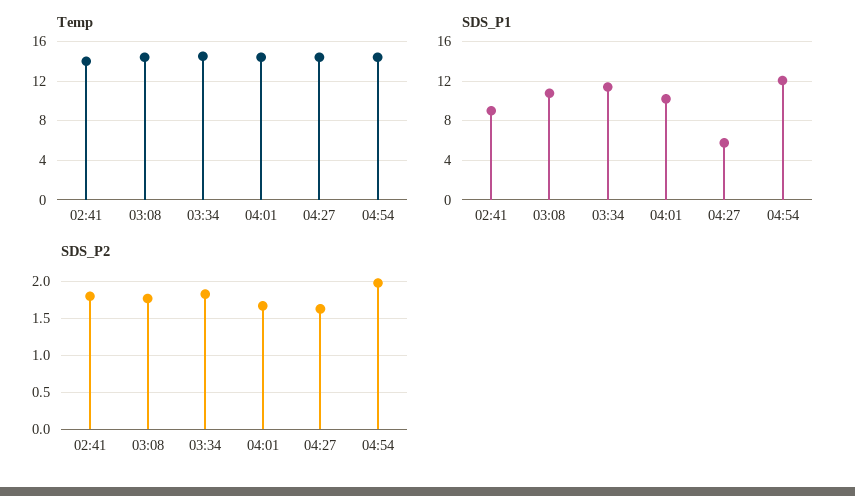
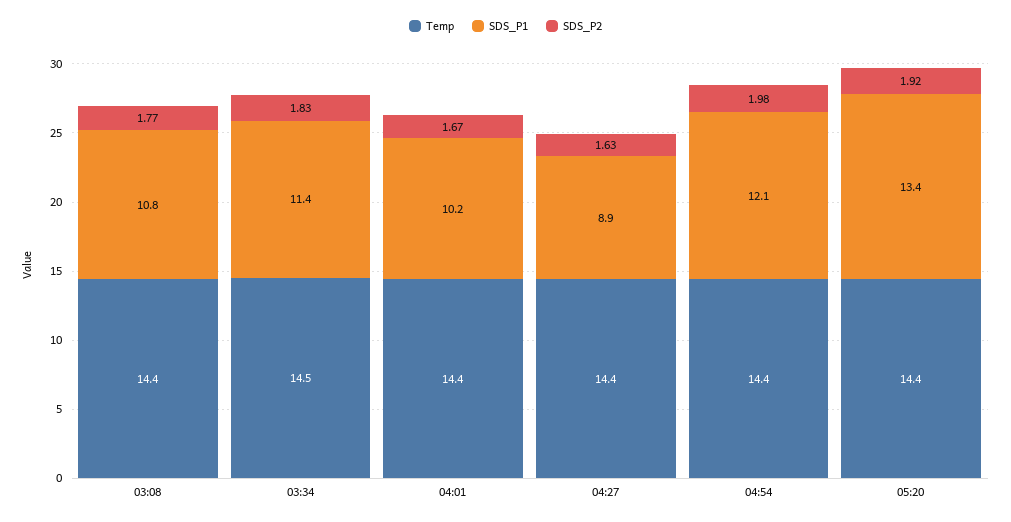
Temp, 02:41: 14 -> none
SDS_P1, 02:41: 9 -> none
SDS_P1, 04:27: 6 -> 8.9
SDS_P2, 02:41: 1.8 -> none
Temp, 05:20: none -> 14.4
SDS_P1, 05:20: none -> 13.4
SDS_P2, 05:20: none -> 1.92

